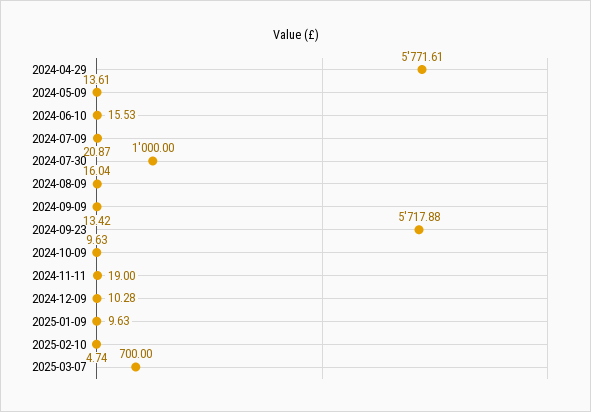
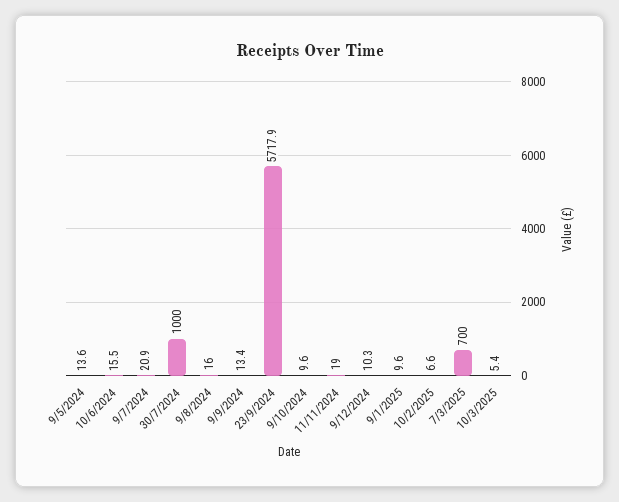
2024-04-29: 5771.61 -> none
2025-02-10: 4.74 -> 6.6
10/3/2025: none -> 5.4

